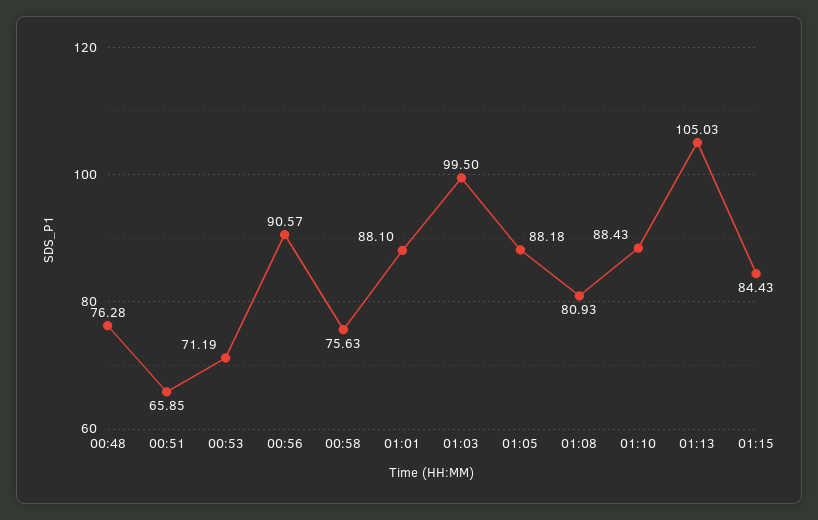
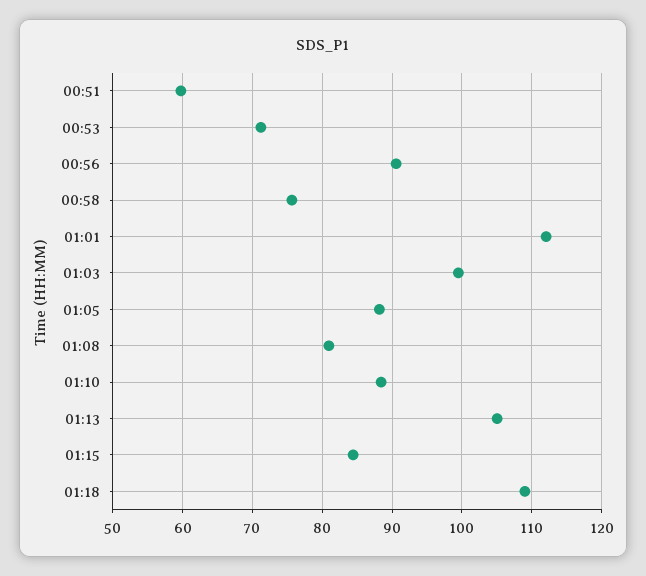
00:48: 76.28 -> none
00:51: 65.85 -> 60
01:01: 88.1 -> 112
01:18: none -> 109

